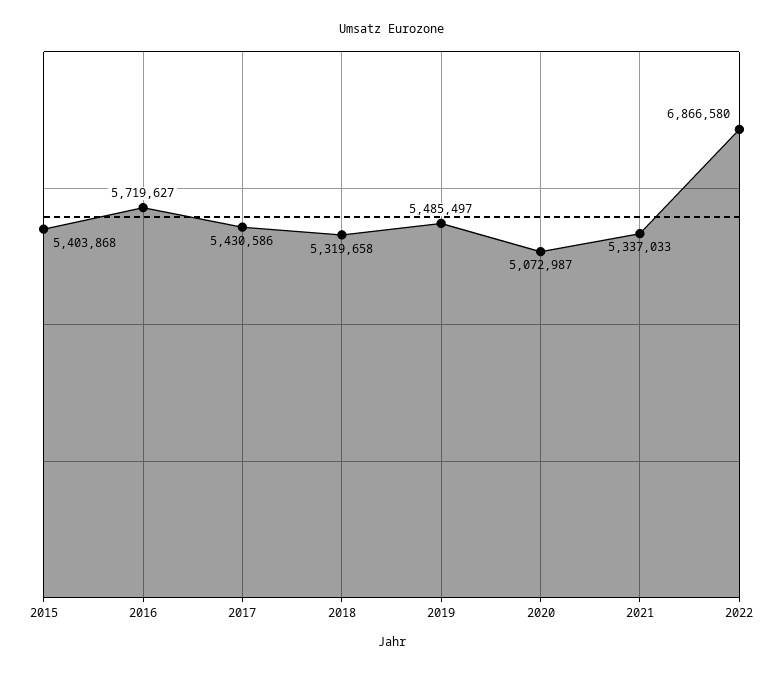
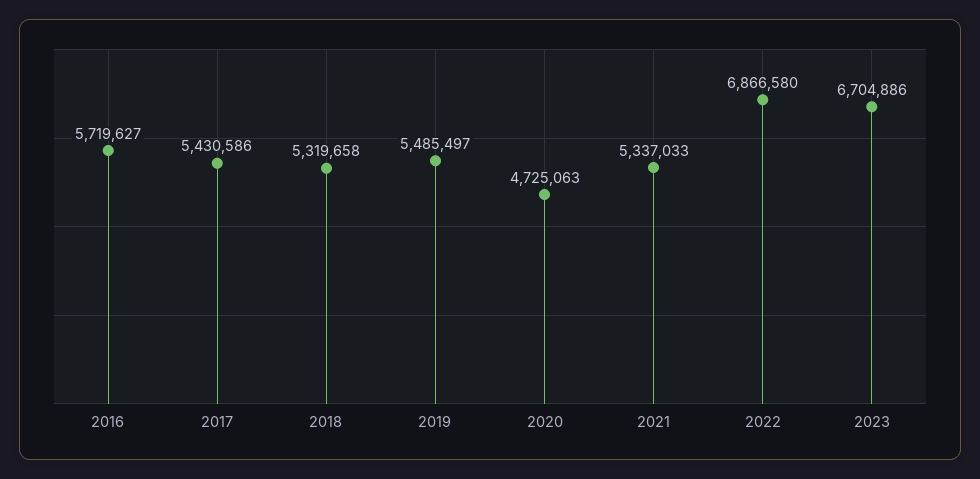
2015: 5403868 -> none
2020: 5072987 -> 4725063
2023: none -> 6704886

